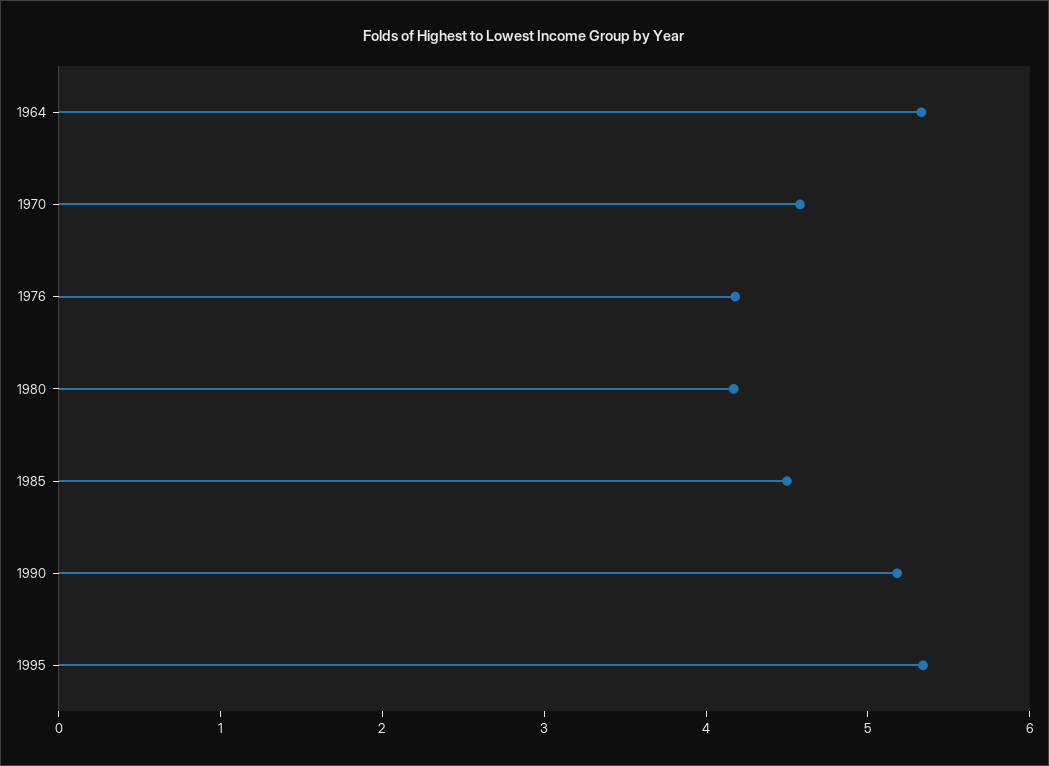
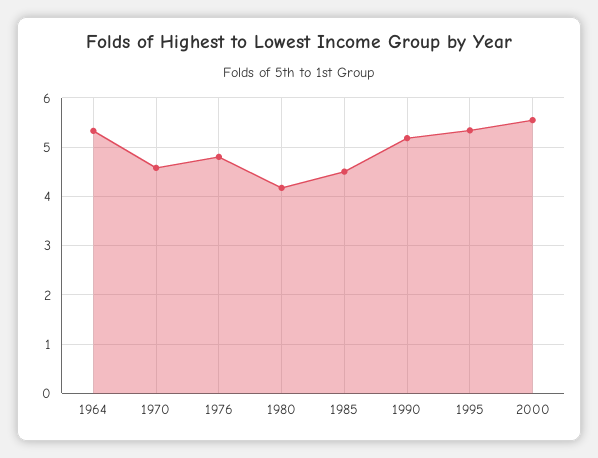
1976: 4.2 -> 4.8
2000: none -> 5.6

